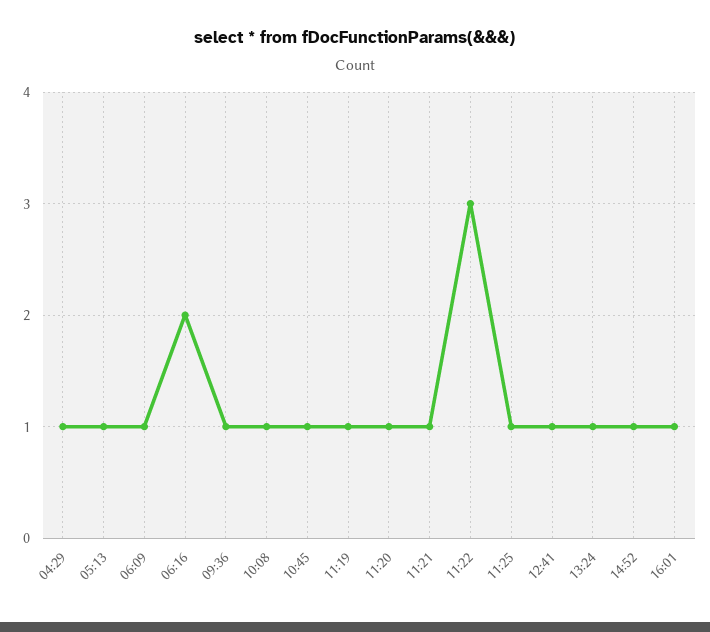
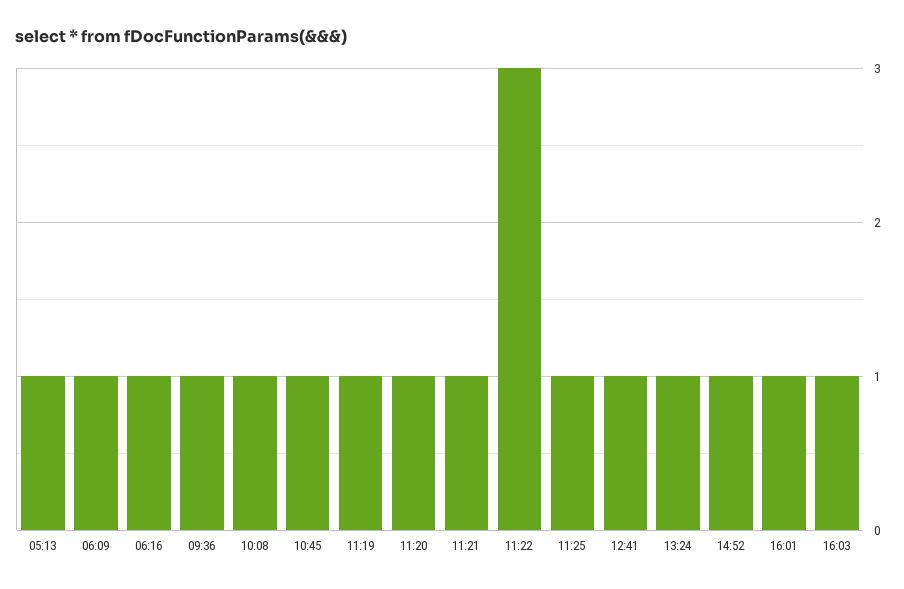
04:29: 1 -> none
06:16: 2 -> 1
16:03: none -> 1

